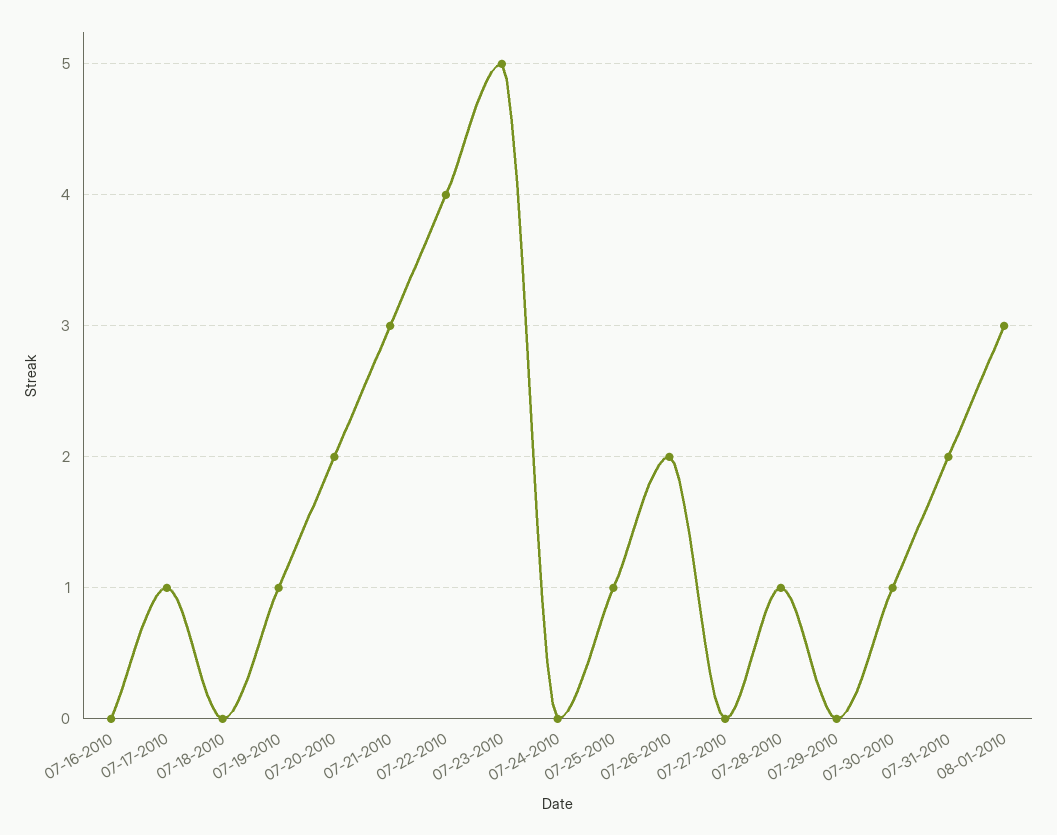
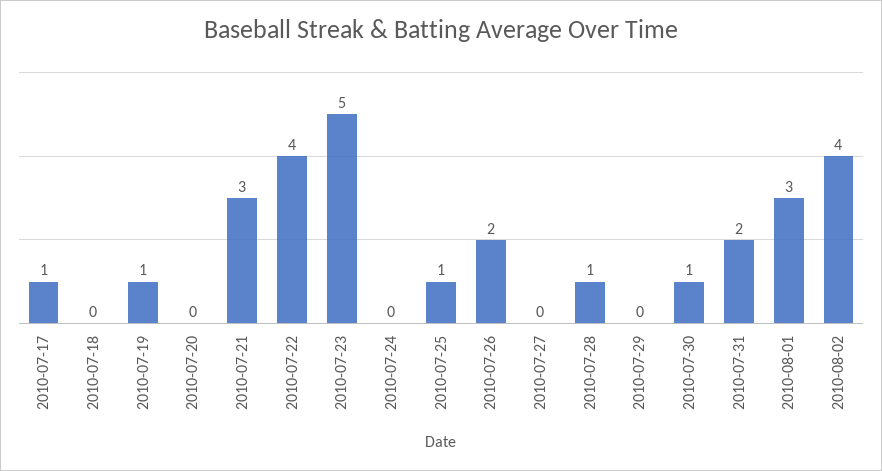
07-16-2010: 0 -> none
07-20-2010: 2 -> 0
2010-08-02: none -> 4

